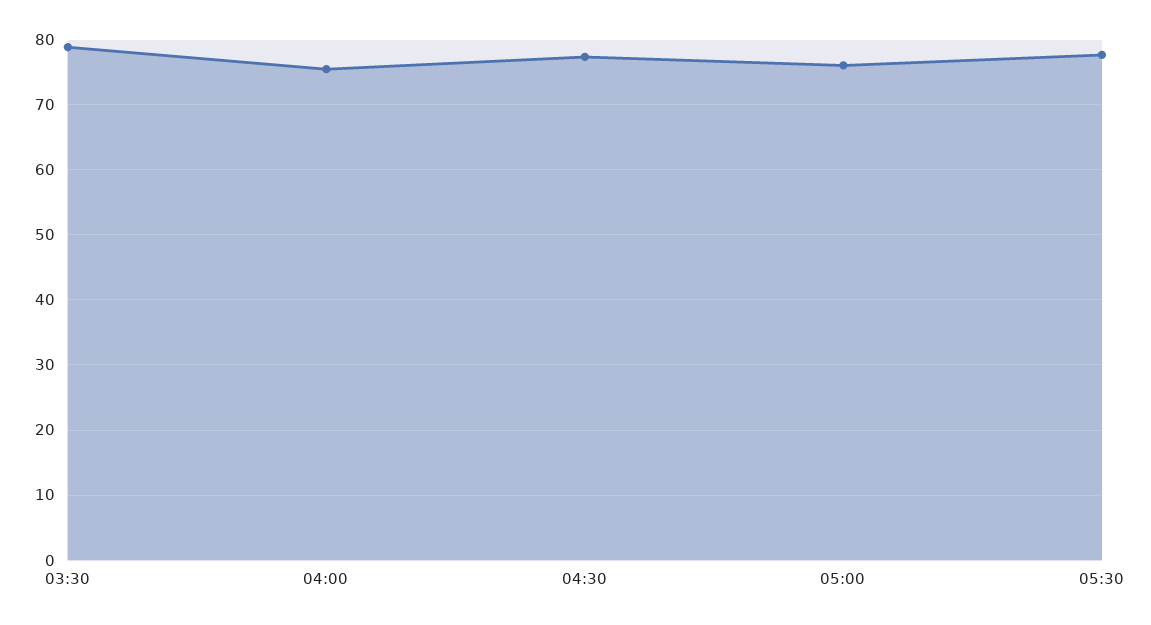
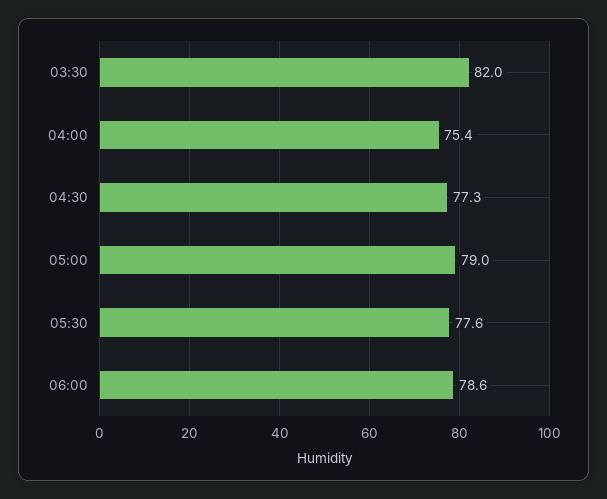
03:30: 79 -> 82
05:00: 76 -> 79
06:00: none -> 78.6

